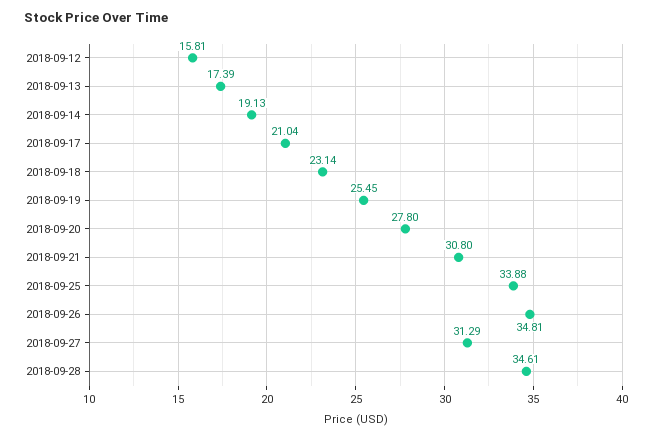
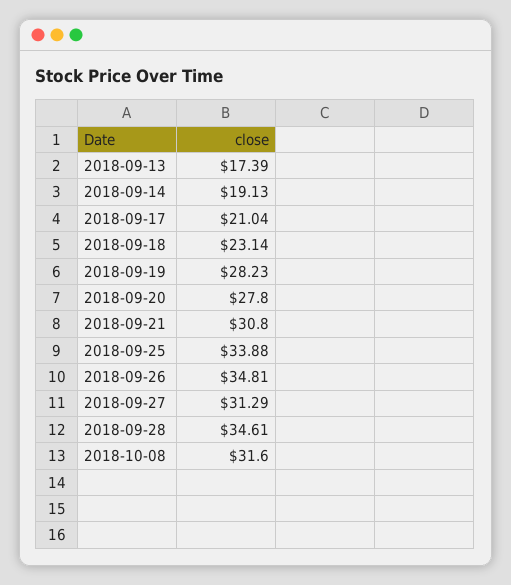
2018-09-12: 15.81 -> none
2018-09-19: 25.45 -> 28.23
2018-10-08: none -> 31.6

